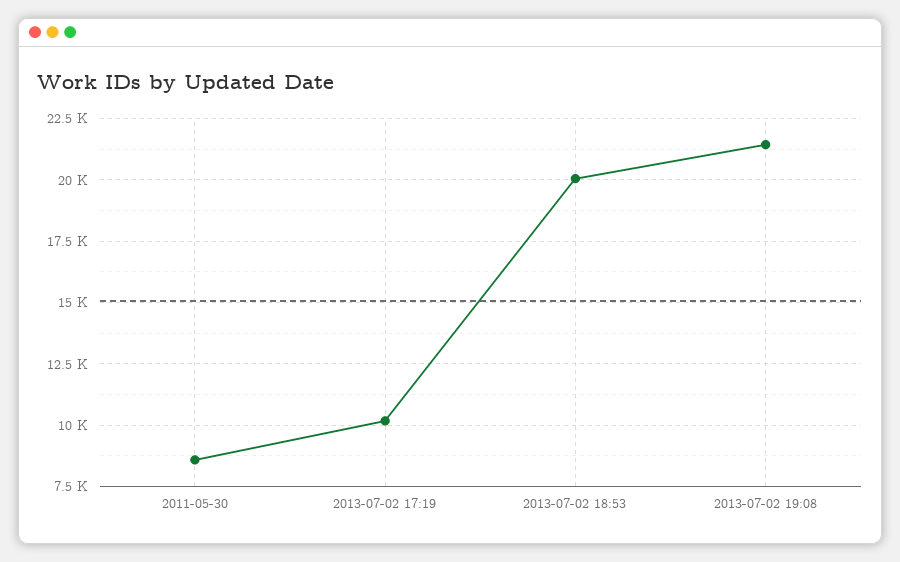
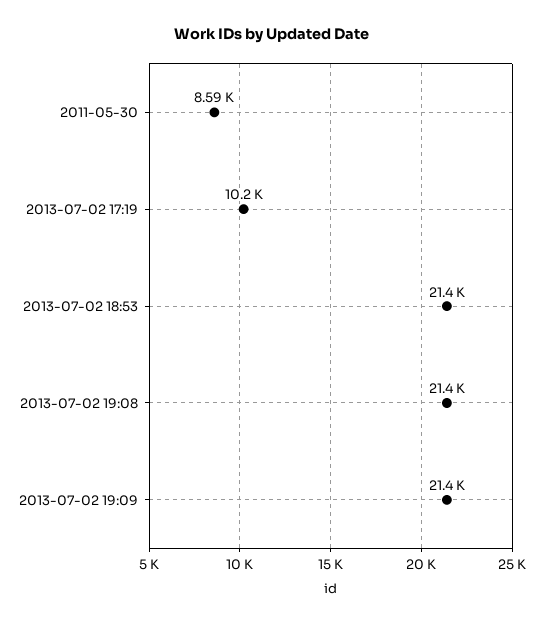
2013-07-02 18:53: 20000 -> 21400
2013-07-02 19:09: none -> 21400

